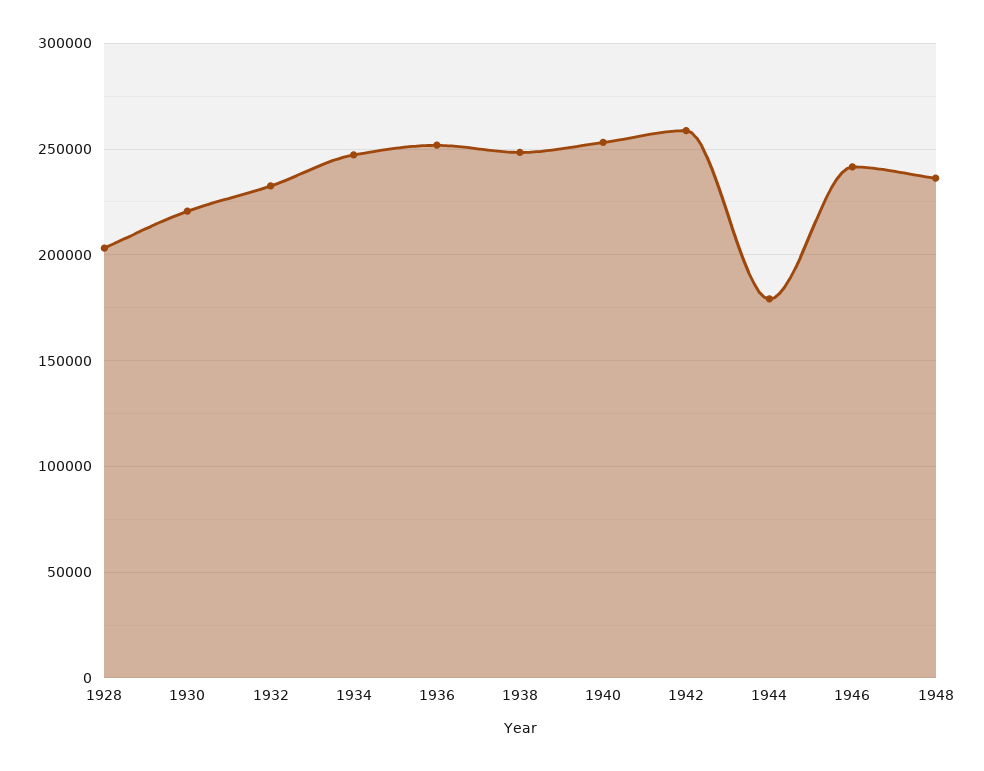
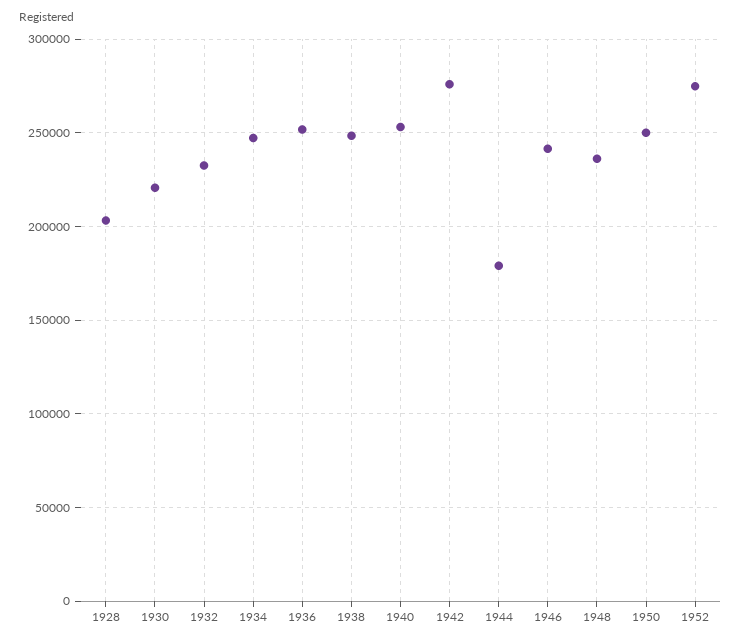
1942: 260000 -> 275000
1950: none -> 250000
1952: none -> 275000

